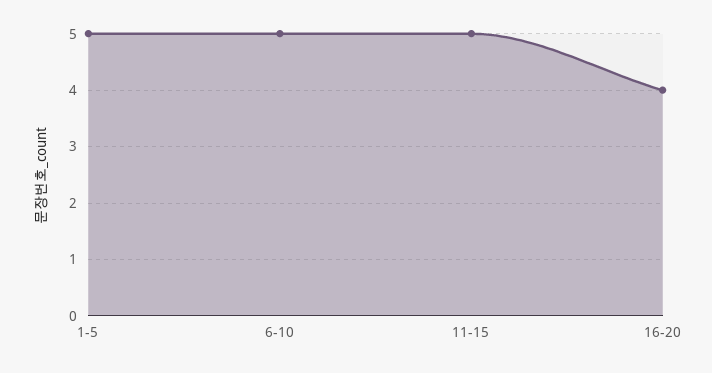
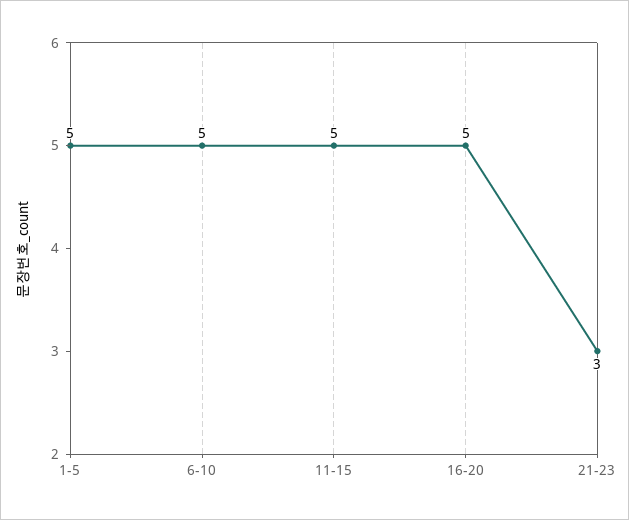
16-20: 4 -> 5
21-23: none -> 3

